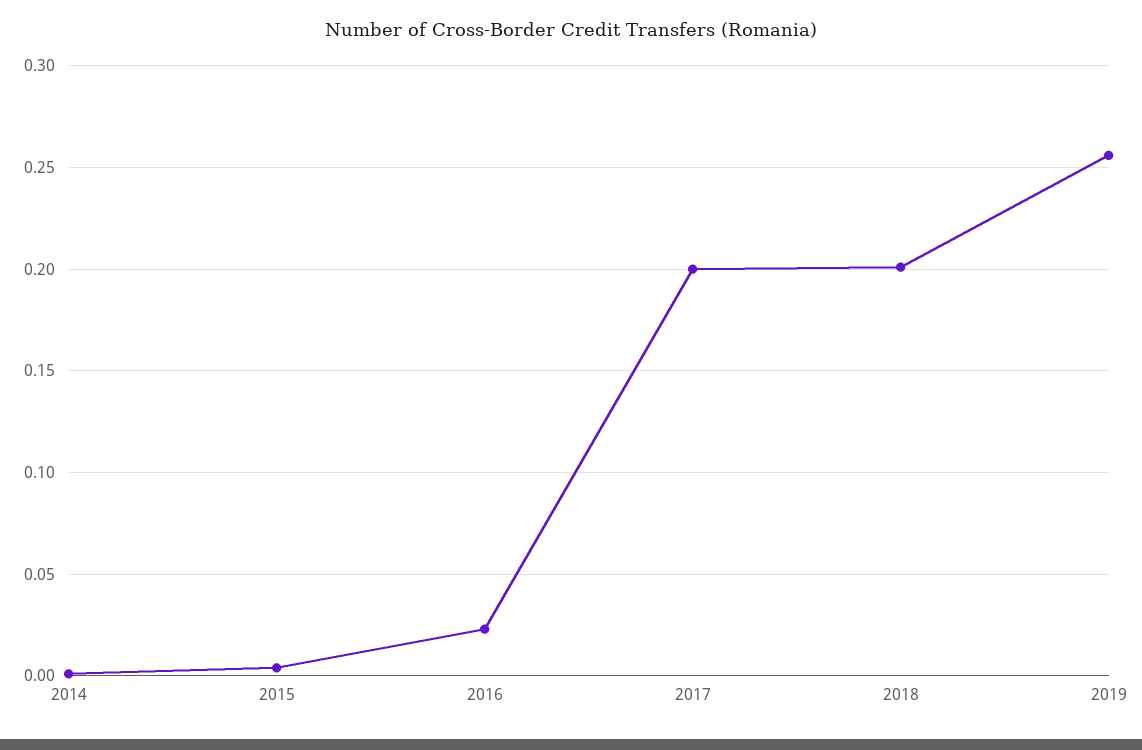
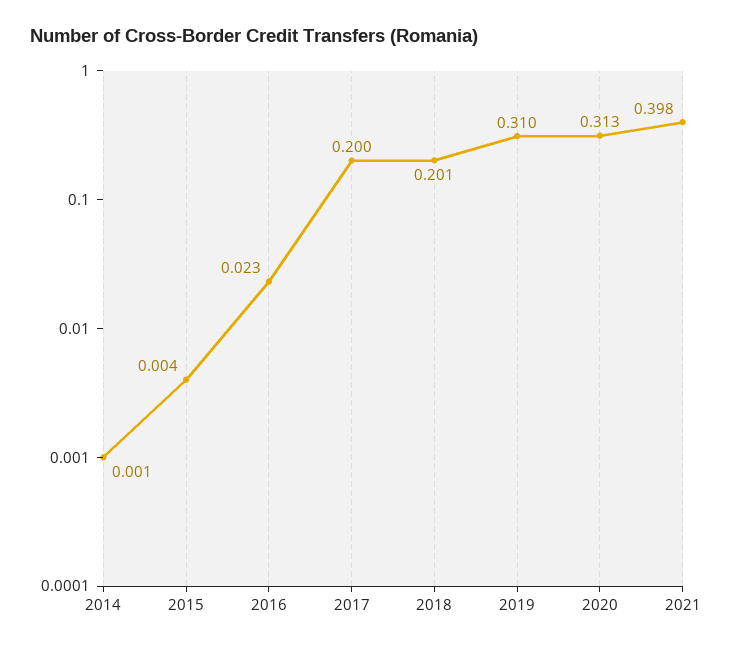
2019: 0.255 -> 0.31
2020: none -> 0.313
2021: none -> 0.398

